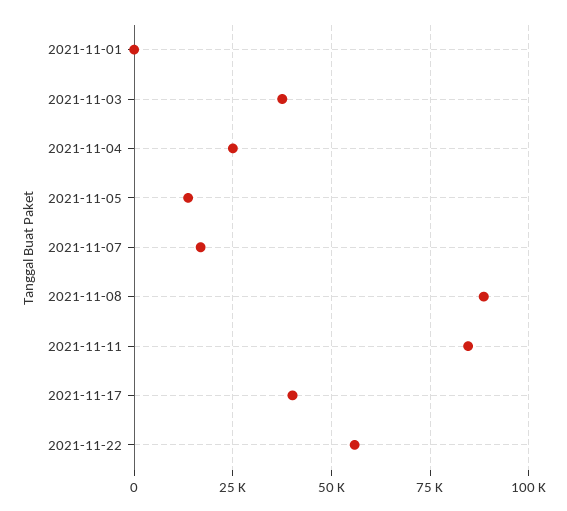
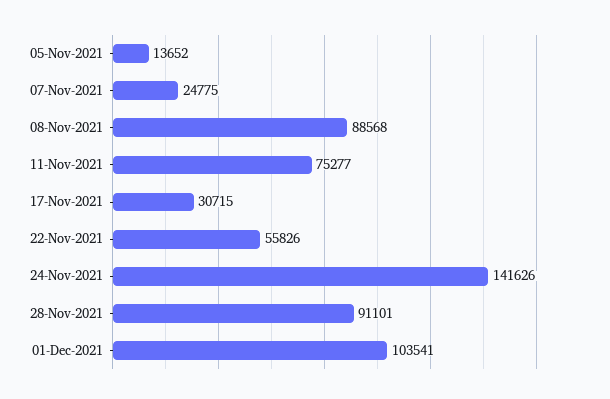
2021-11-01: 0 -> none
2021-11-03: 37500 -> none
2021-11-04: 25000 -> none
2021-11-07: 17500 -> 24775
2021-11-11: 85000 -> 75277
2021-11-17: 40000 -> 30715
24-Nov-2021: none -> 141626
28-Nov-2021: none -> 91101
01-Dec-2021: none -> 103541

